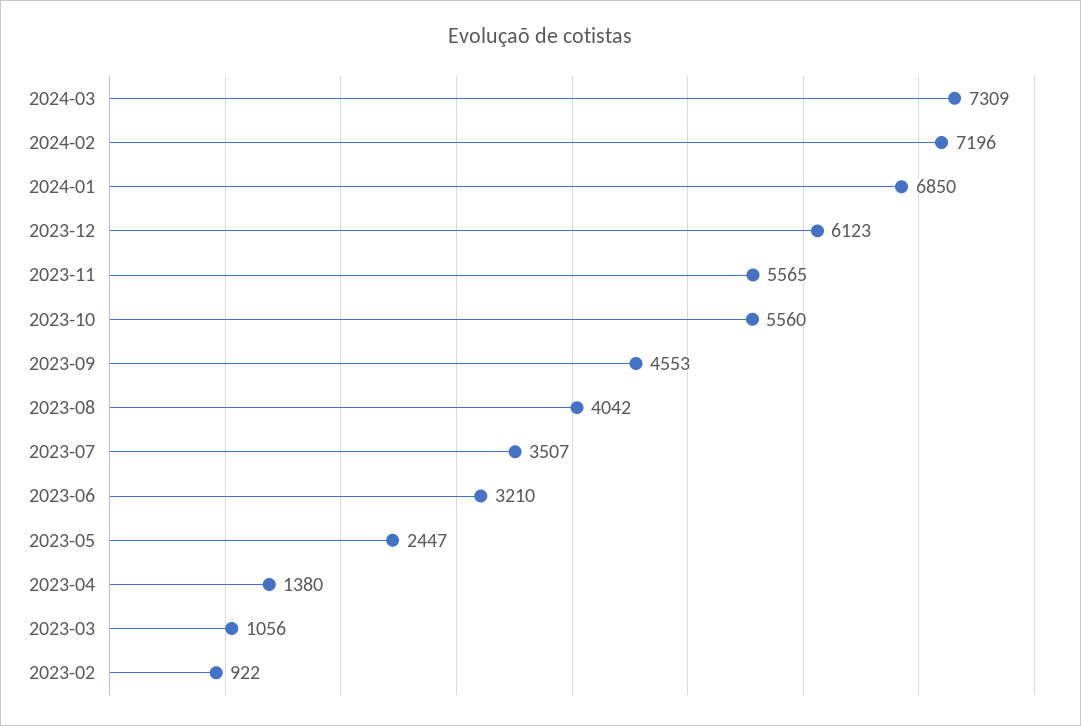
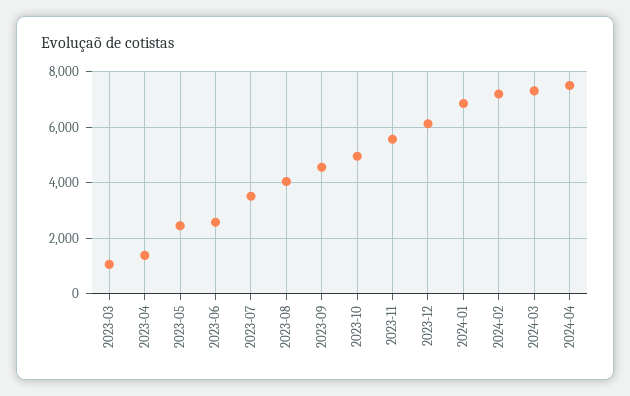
2023-10: 5560 -> 5000
2023-06: 3210 -> 2500
2023-02: 922 -> none
2024-04: none -> 7500

